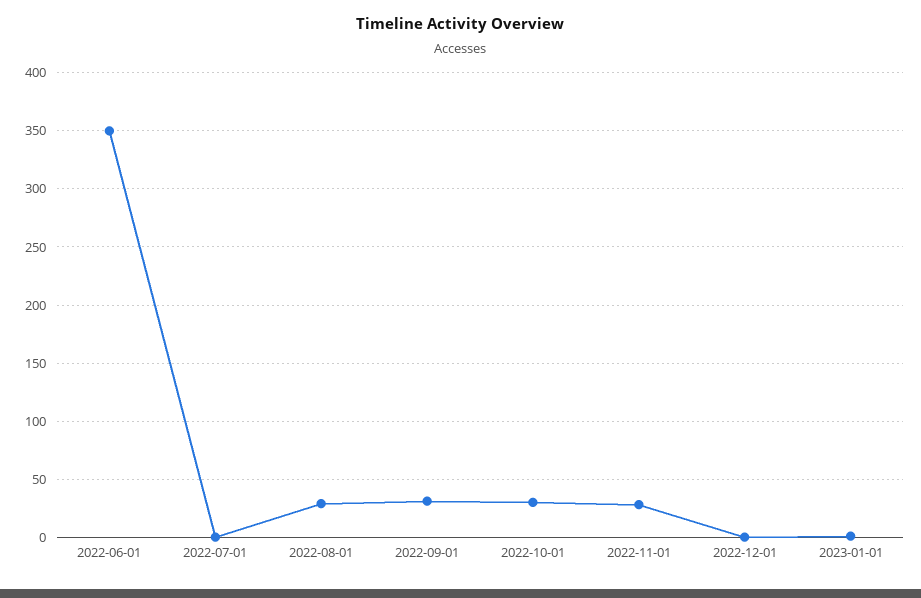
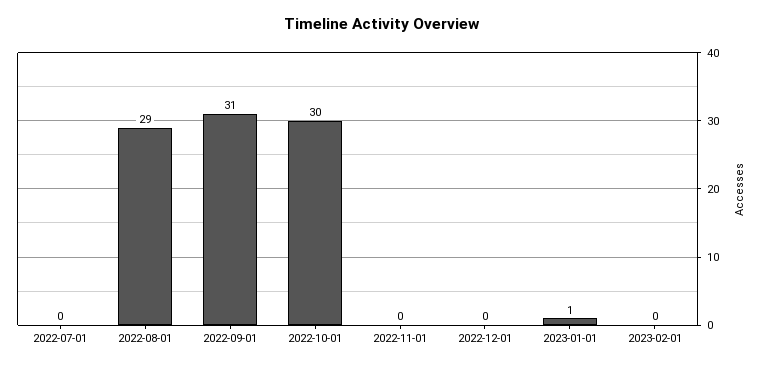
2022-06-01: 350 -> none
2022-11-01: 30 -> 0
2023-02-01: none -> 0

